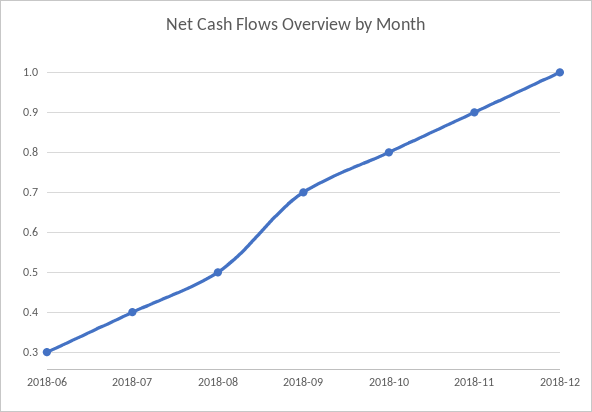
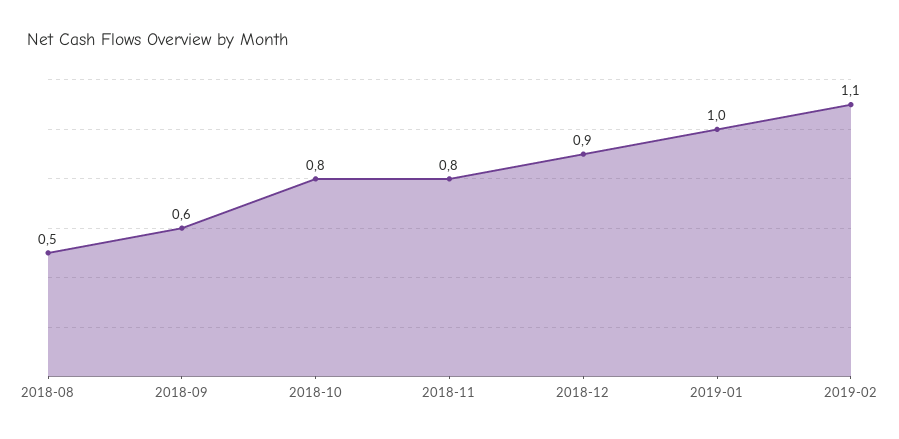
2018-06: 0.3 -> none
2018-07: 0.4 -> none
2018-09: 0.7 -> 0.6
2018-11: 0.9 -> 0.8
2018-12: 1 -> 0.9
2019-01: none -> 1
2019-02: none -> 1.1

